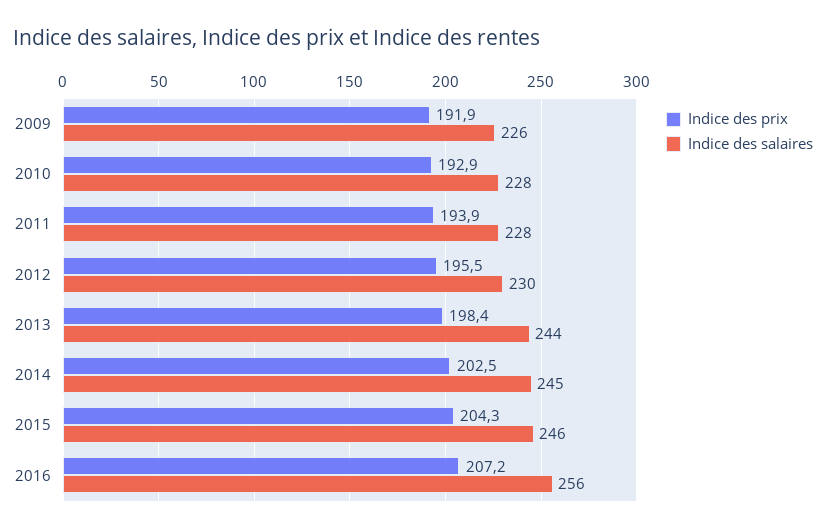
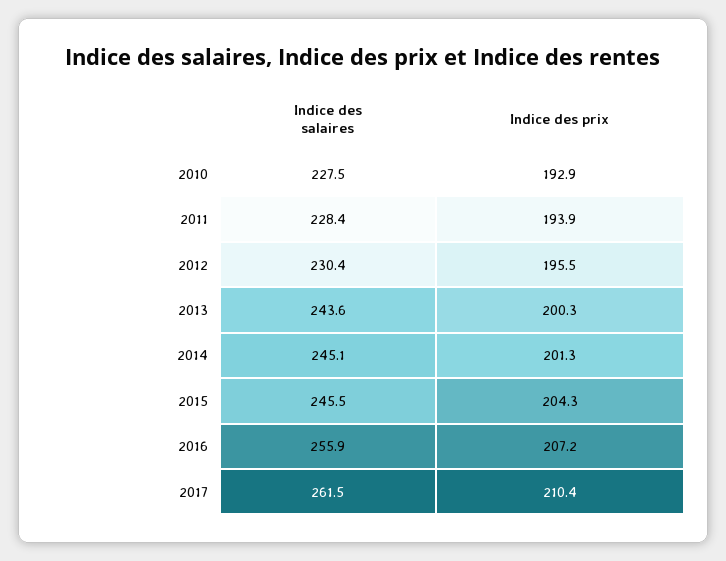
Indice des prix, 2009: 191.9 -> none
Indice des salaires, 2009: 226 -> none
Indice des prix, 2013: 198.4 -> 200.3
Indice des prix, 2014: 202.5 -> 201.3
Indice des salaires, 2017: none -> 261.5
Indice des prix, 2017: none -> 210.4

